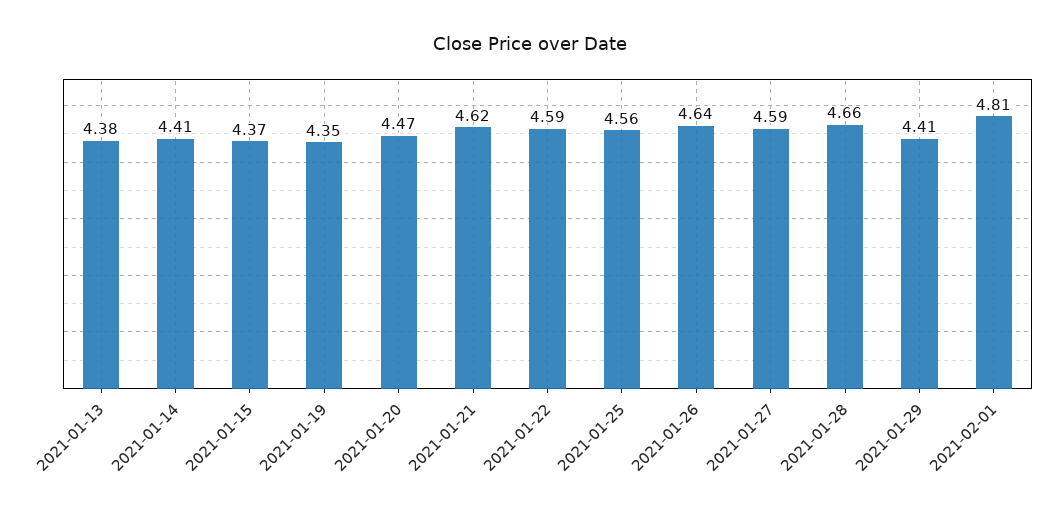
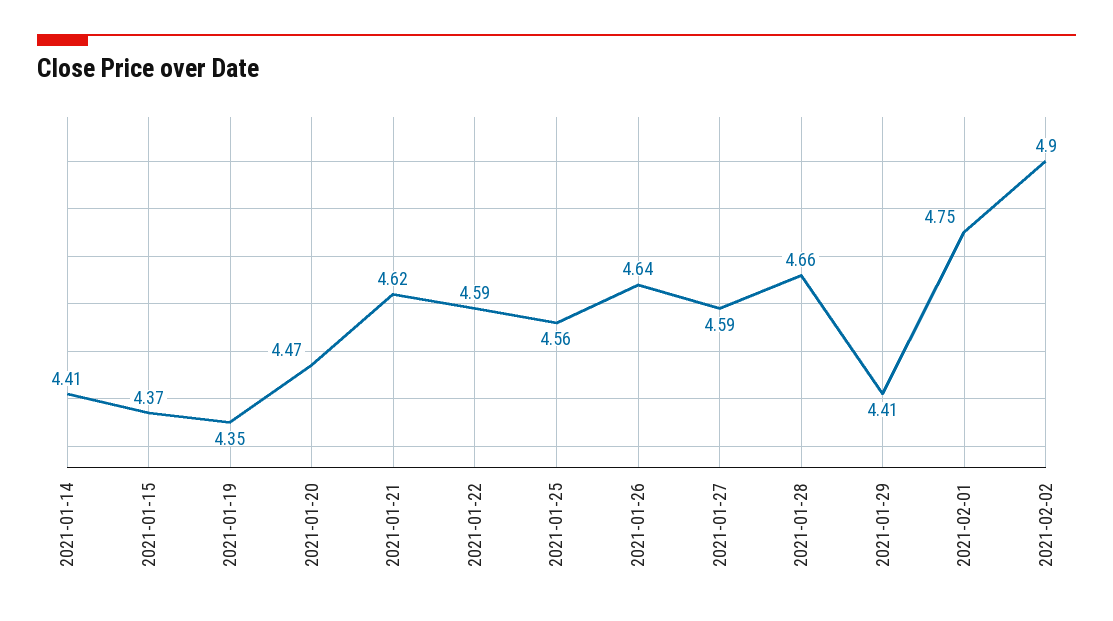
2021-01-13: 4.38 -> none
2021-02-01: 4.81 -> 4.75
2021-02-02: none -> 4.9

